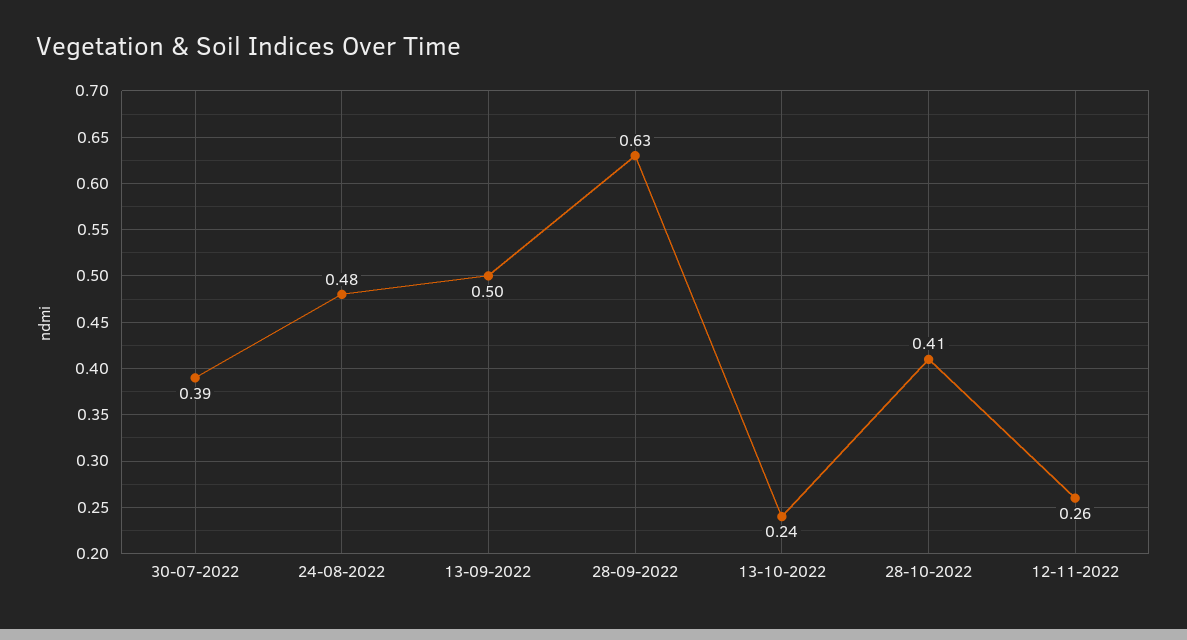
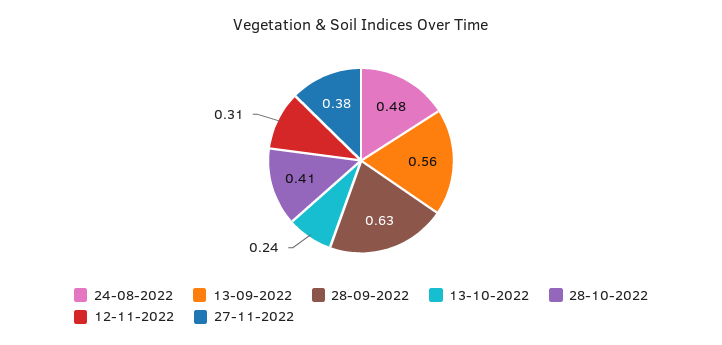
30-07-2022: 0.39 -> none
13-09-2022: 0.5 -> 0.56
12-11-2022: 0.26 -> 0.31
27-11-2022: none -> 0.38

